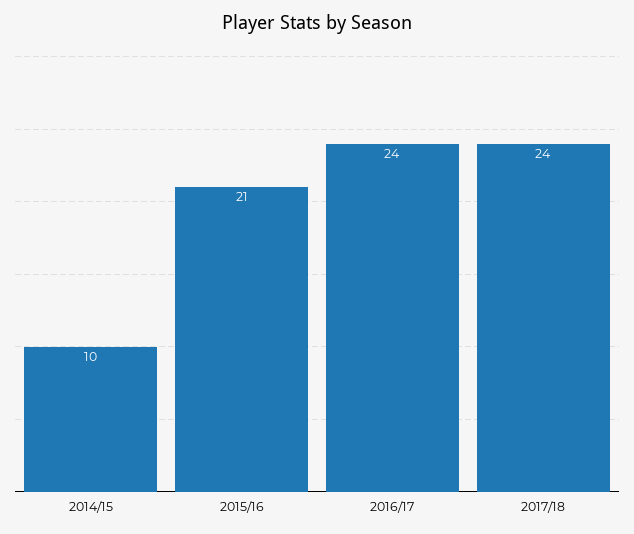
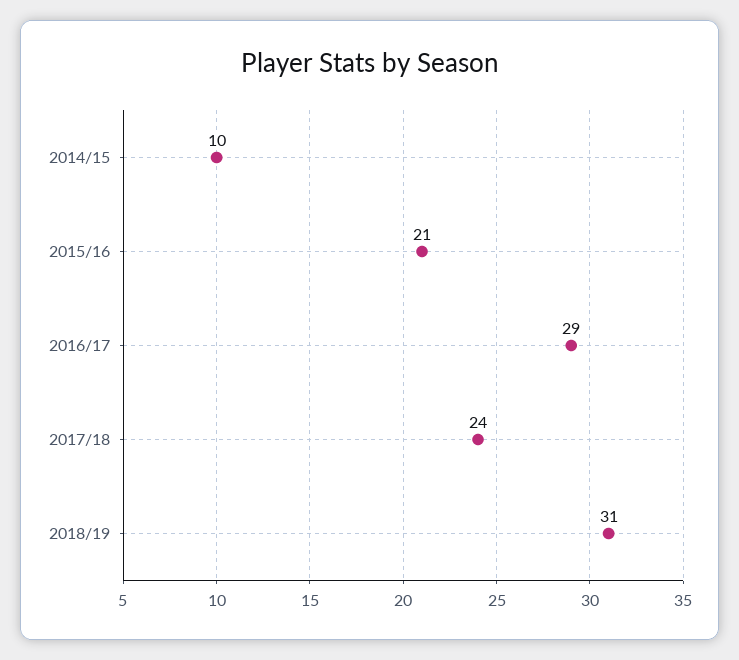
2016/17: 24 -> 29
2018/19: none -> 31

